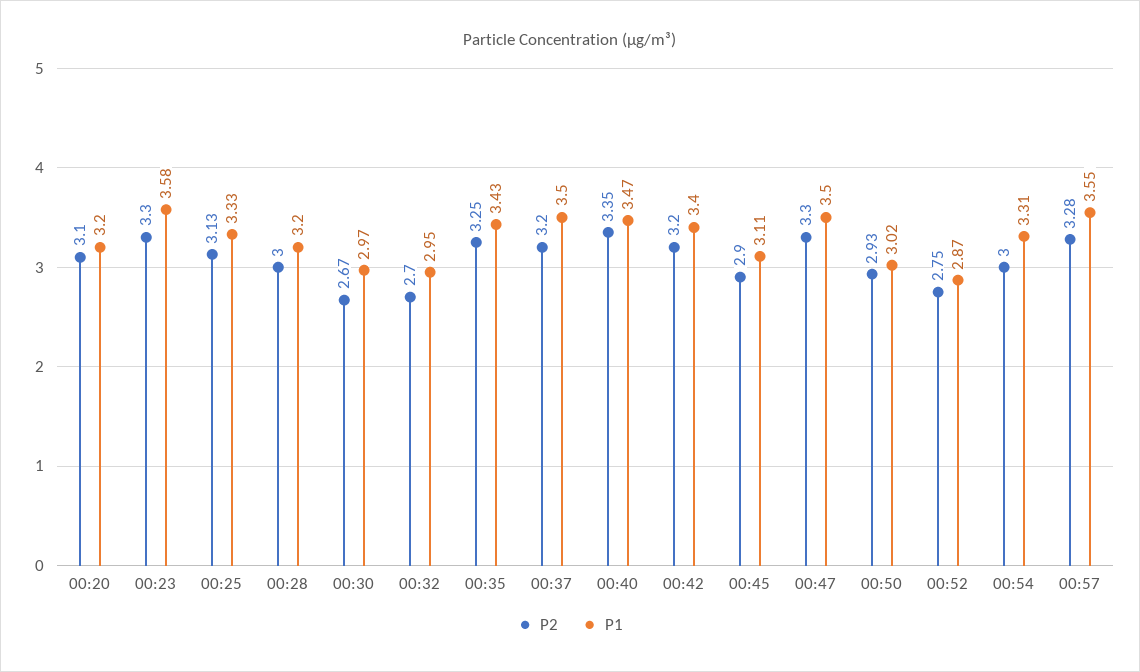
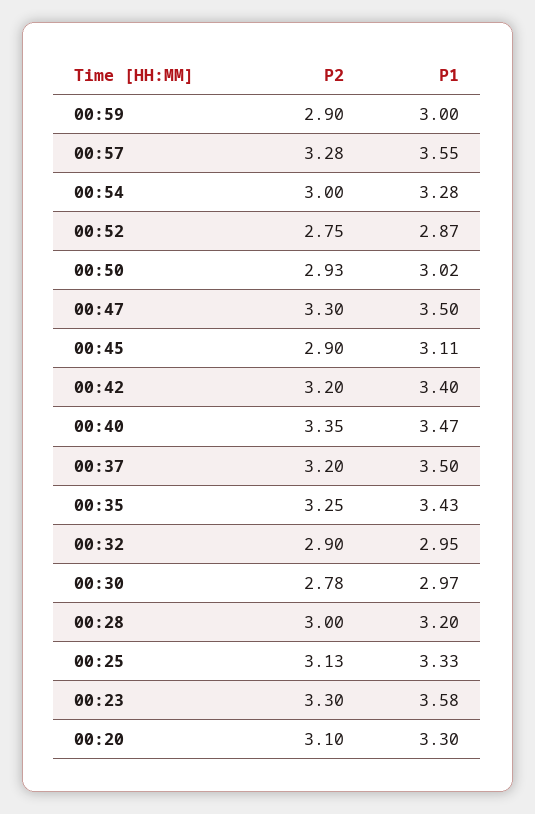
P1, 00:20: 3.2 -> 3.3
P2, 00:30: 2.67 -> 2.78
P2, 00:32: 2.7 -> 2.9
P1, 00:54: 3.31 -> 3.28
P2, 00:59: none -> 2.9
P1, 00:59: none -> 3

